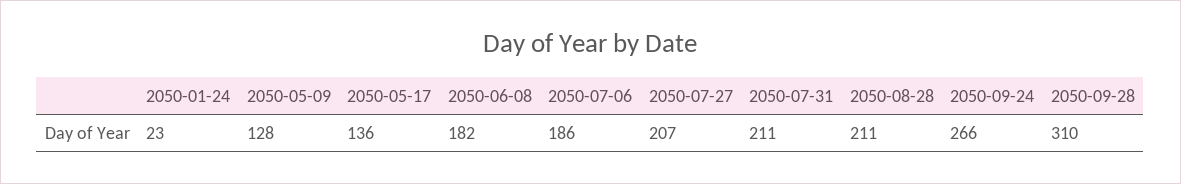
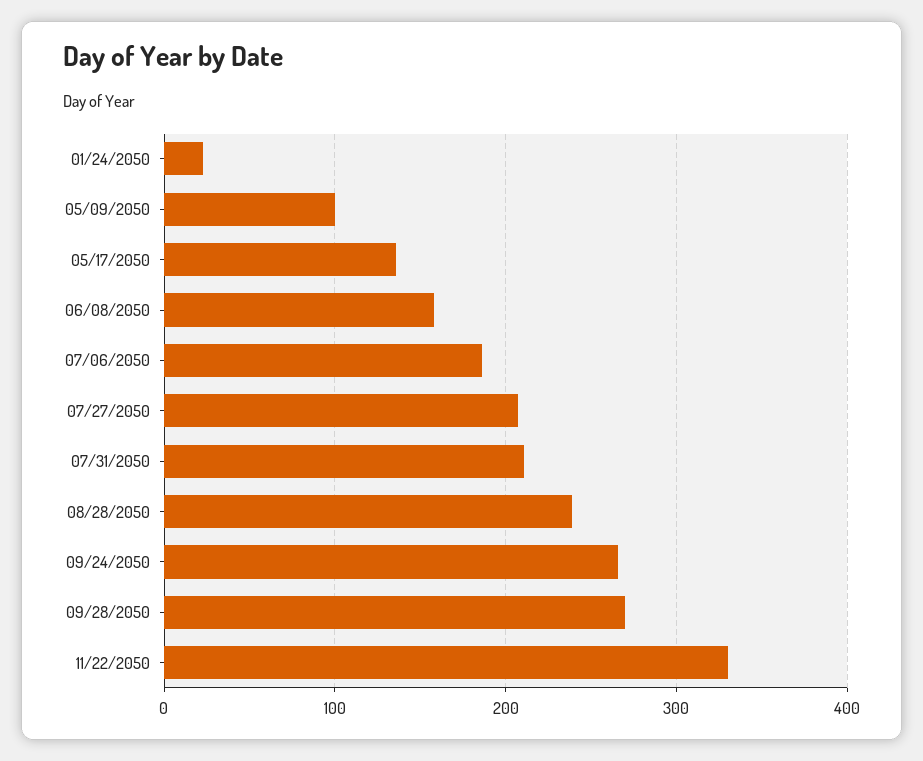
2050-05-09: 128 -> 100
2050-06-08: 182 -> 160
2050-08-28: 211 -> 240
2050-09-28: 310 -> 270
11/22/2050: none -> 330

